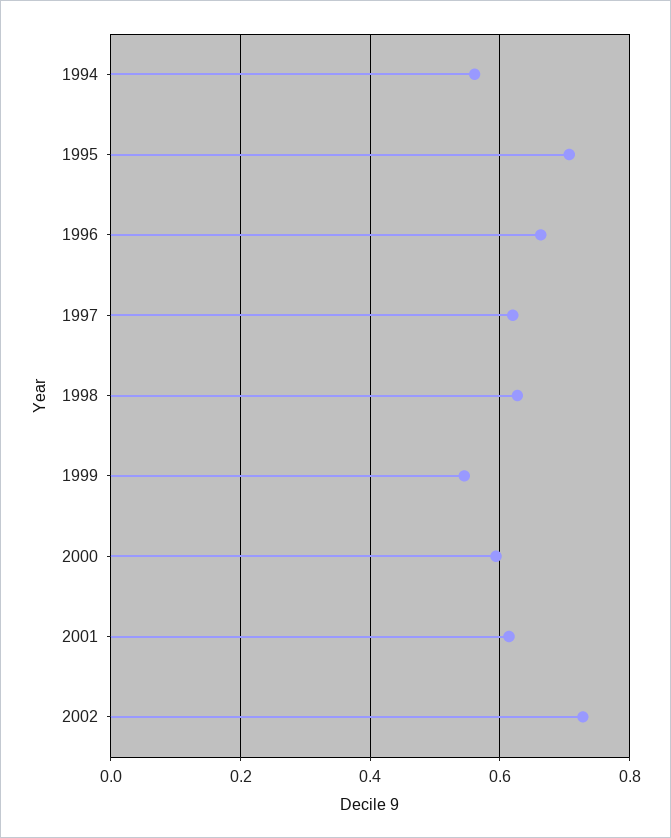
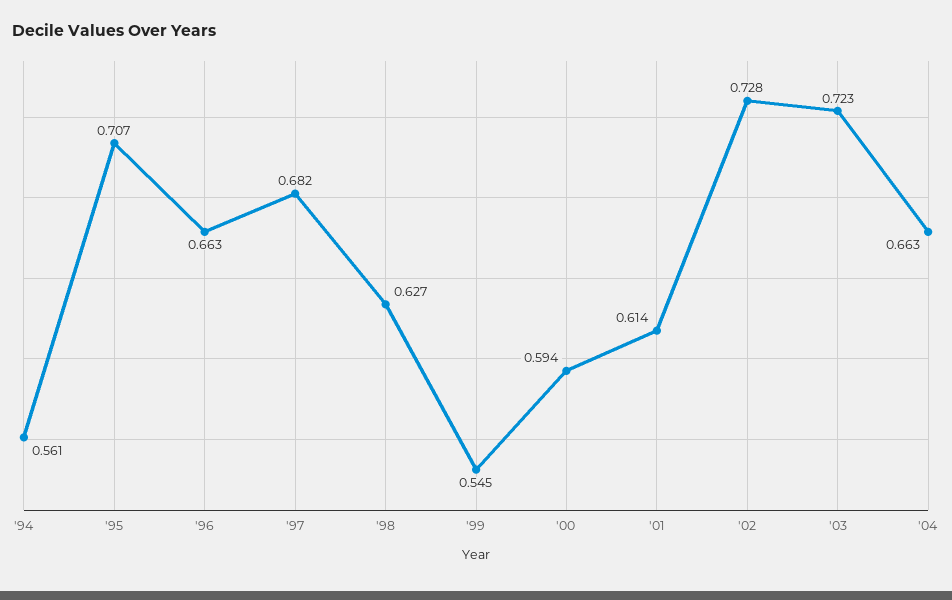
1997: 0.62 -> 0.682
'03: none -> 0.723
'04: none -> 0.663

